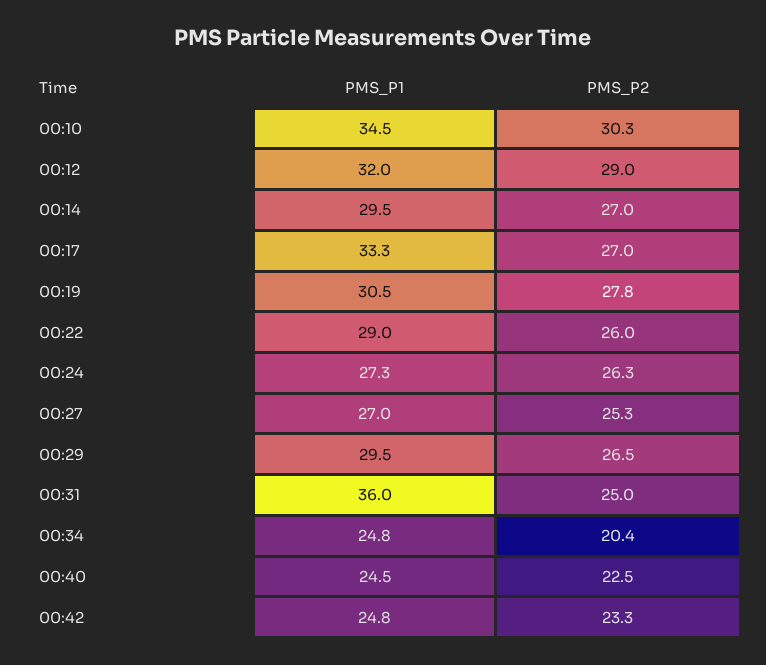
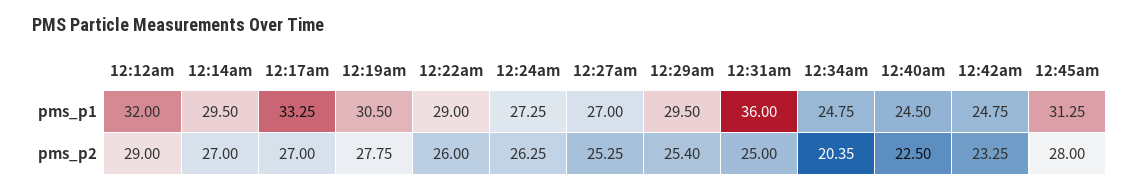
PMS_P1, 00:10: 34.5 -> none
PMS_P2, 00:10: 30.3 -> none
PMS_P2, 00:29: 26.5 -> 25.4
PMS_P1, 12:45am: none -> 31.25
PMS_P2, 12:45am: none -> 28

